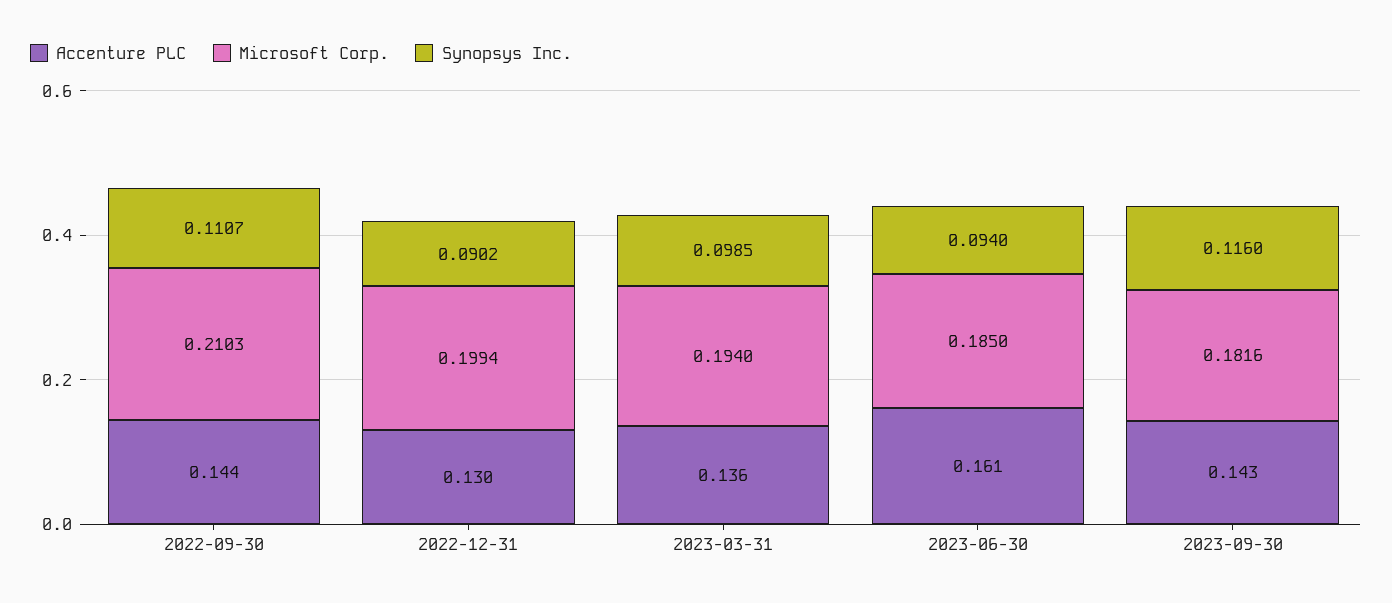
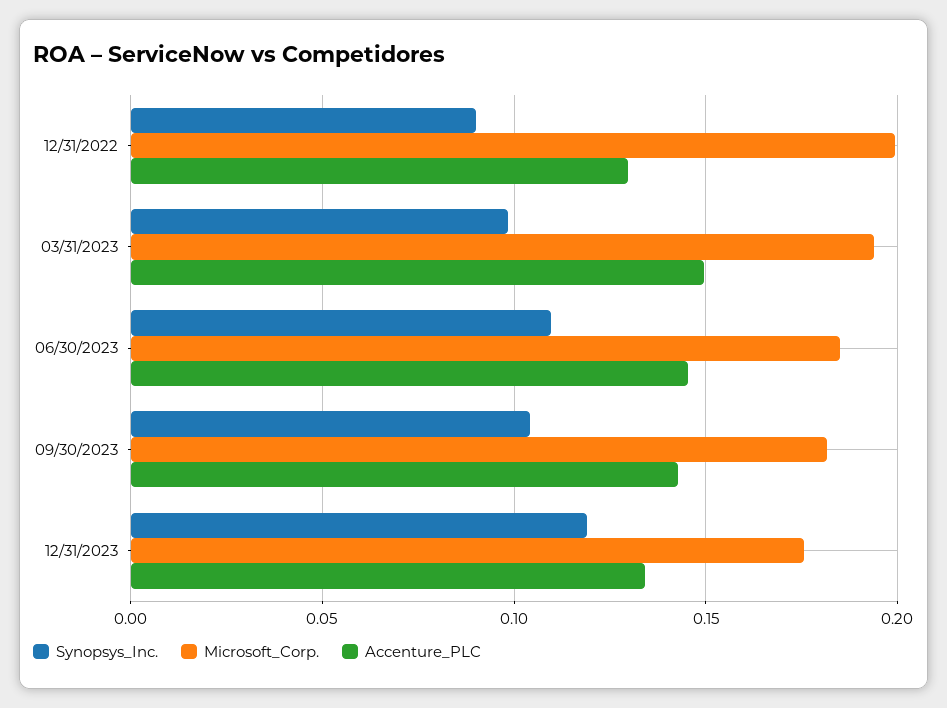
Accenture PLC, 2022-09-30: 0.144 -> none
Microsoft Corp., 2022-09-30: 0.2103 -> none
Synopsys Inc., 2022-09-30: 0.1107 -> none
Accenture PLC, 2023-03-31: 0.136 -> 0.15
Accenture PLC, 2023-06-30: 0.161 -> 0.145
Synopsys Inc., 2023-06-30: 0.094 -> 0.11
Synopsys Inc., 2023-09-30: 0.116 -> 0.105
Synopsys Inc., 12/31/2023: none -> 0.12
Microsoft Corp., 12/31/2023: none -> 0.175
Accenture PLC, 12/31/2023: none -> 0.135

